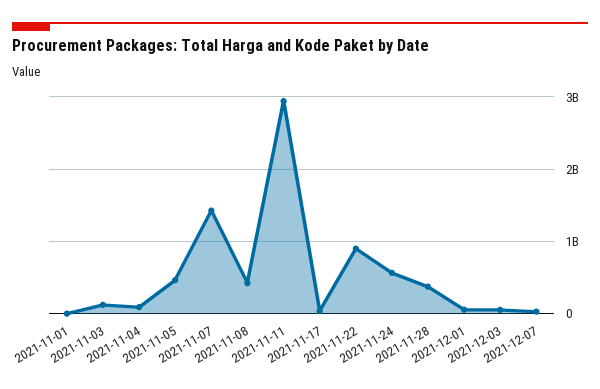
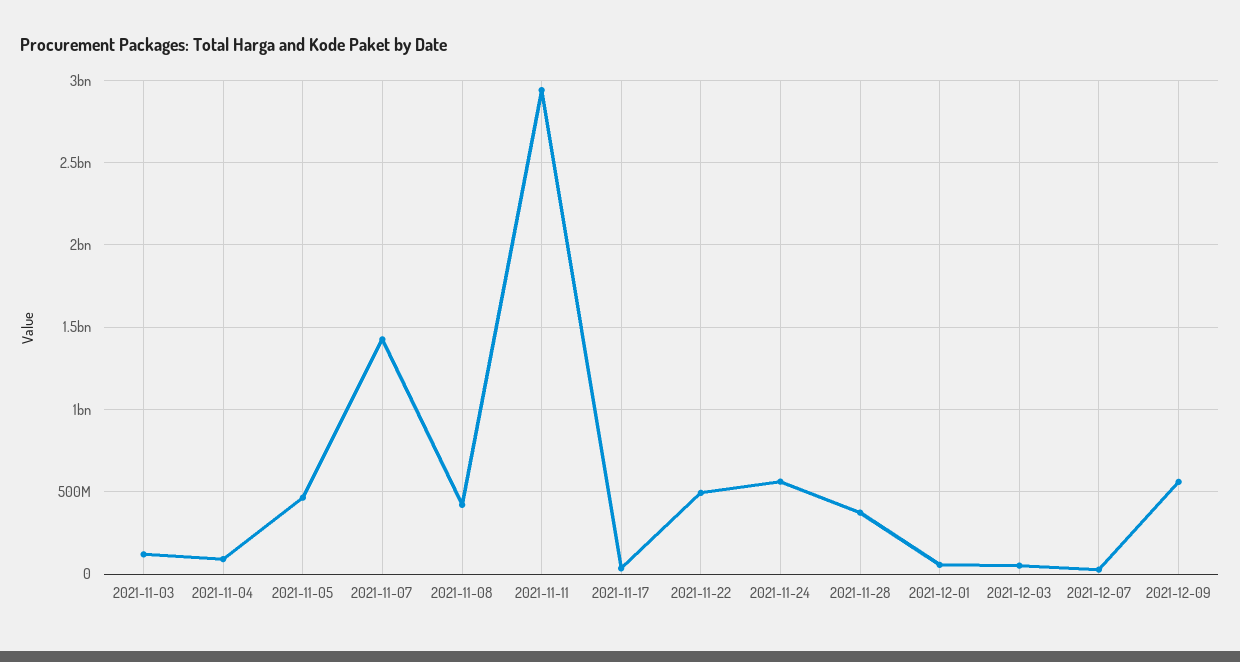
2021-11-01: 0 -> none
2021-11-22: 900000000 -> 500000000
2021-12-09: none -> 550000000

